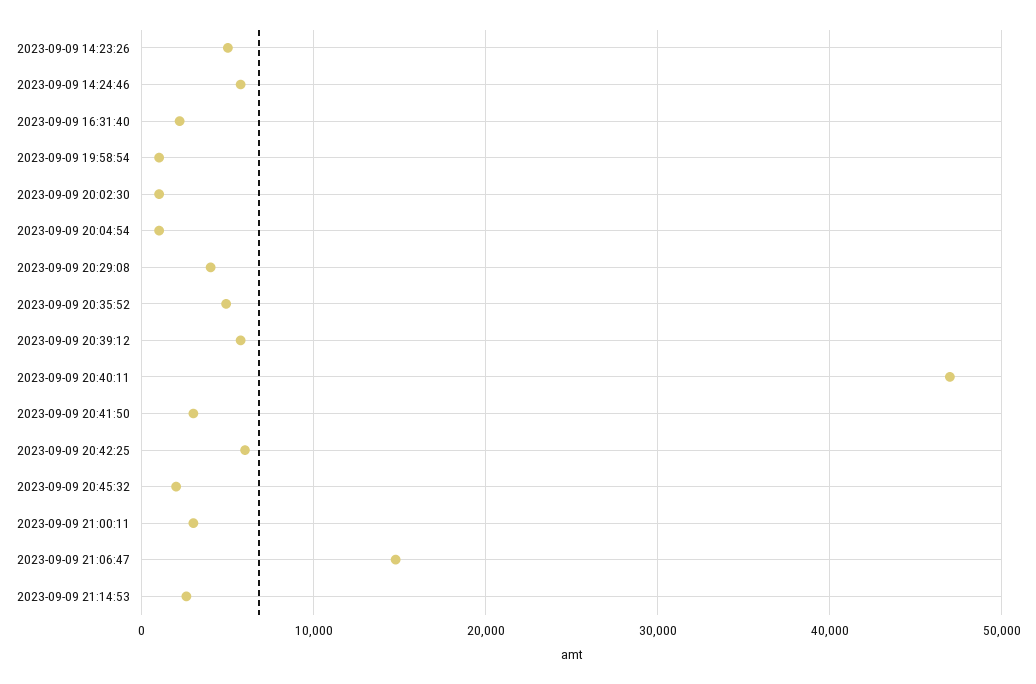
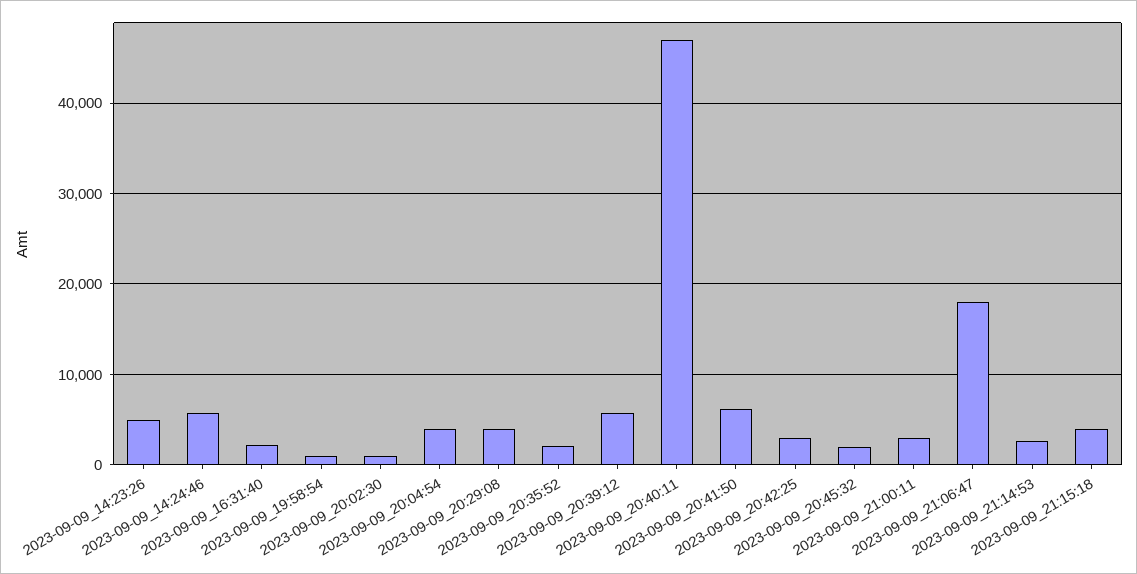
2023-09-09 20:04:54: 1000 -> 4000
2023-09-09 20:35:52: 5000 -> 2000
2023-09-09 20:41:50: 3000 -> 6000
2023-09-09 20:42:25: 6000 -> 3000
2023-09-09 21:06:47: 15000 -> 18000
2023-09-09_21:15:18: none -> 4000

